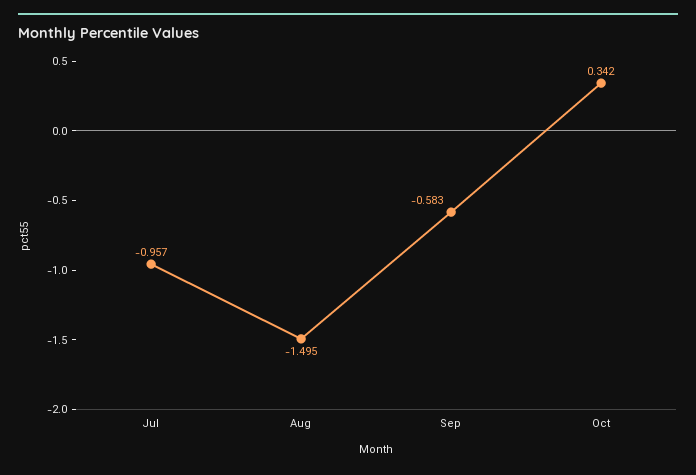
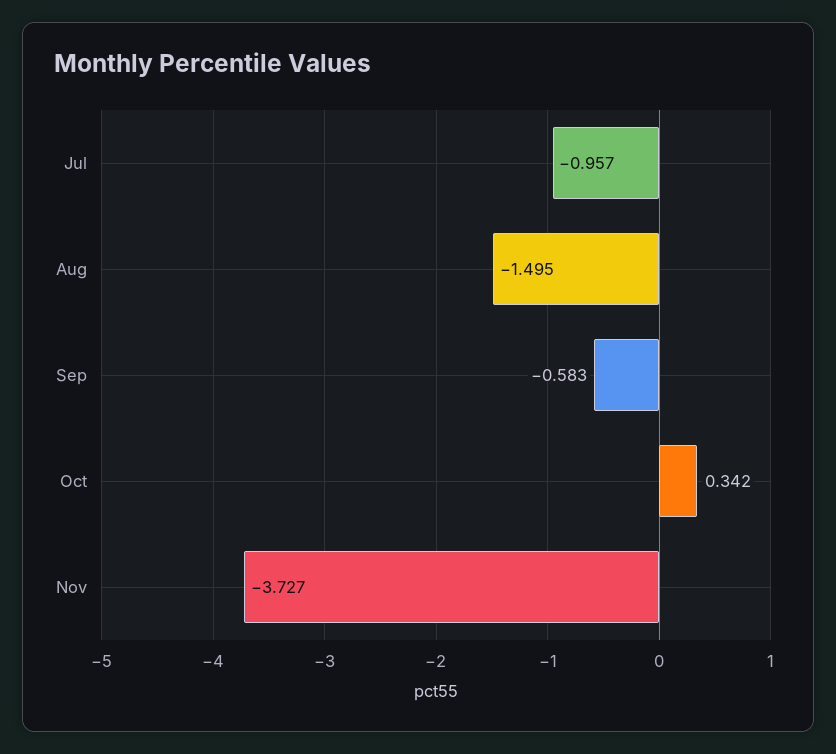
Nov: none -> -3.727

